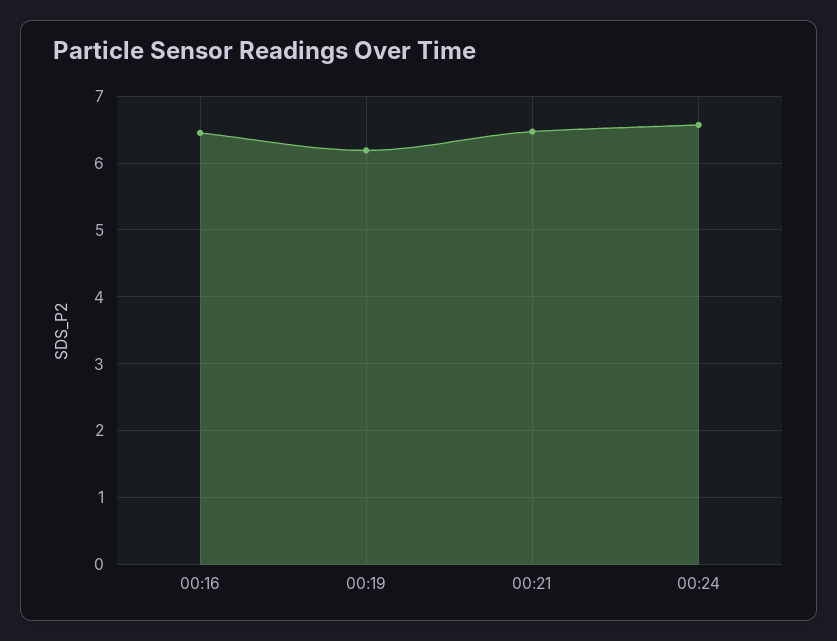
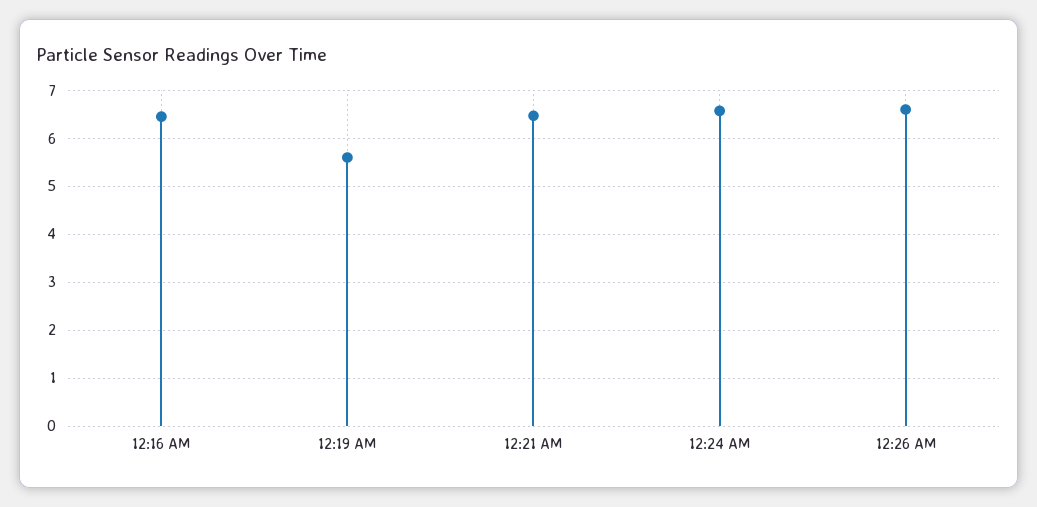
00:19: 6.2 -> 5.6
12:26 AM: none -> 6.6

